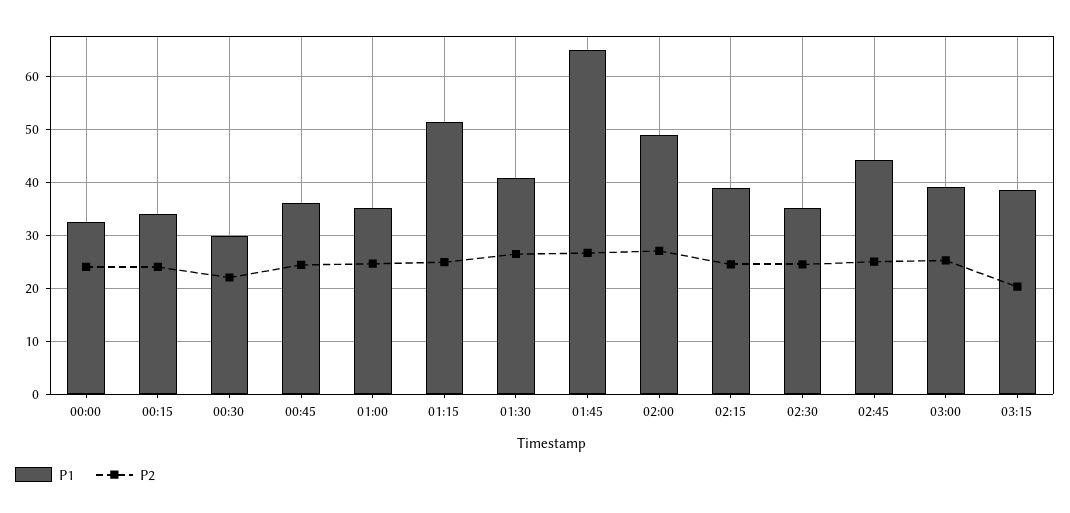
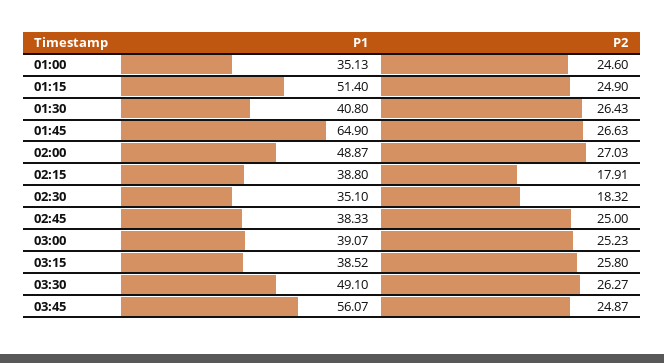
P1, 00:00: 32 -> none
P2, 00:00: 24 -> none
P1, 00:15: 34 -> none
P2, 00:15: 24 -> none
P1, 00:30: 30 -> none
P2, 00:30: 22 -> none
P1, 00:45: 36 -> none
P2, 00:45: 24 -> none
P2, 02:15: 24 -> 17.91
P2, 02:30: 24 -> 18.32
P1, 02:45: 44 -> 38.33
P2, 03:15: 20 -> 25.8
P1, 03:30: none -> 49.1
P2, 03:30: none -> 26.27
P1, 03:45: none -> 56.07
P2, 03:45: none -> 24.87

